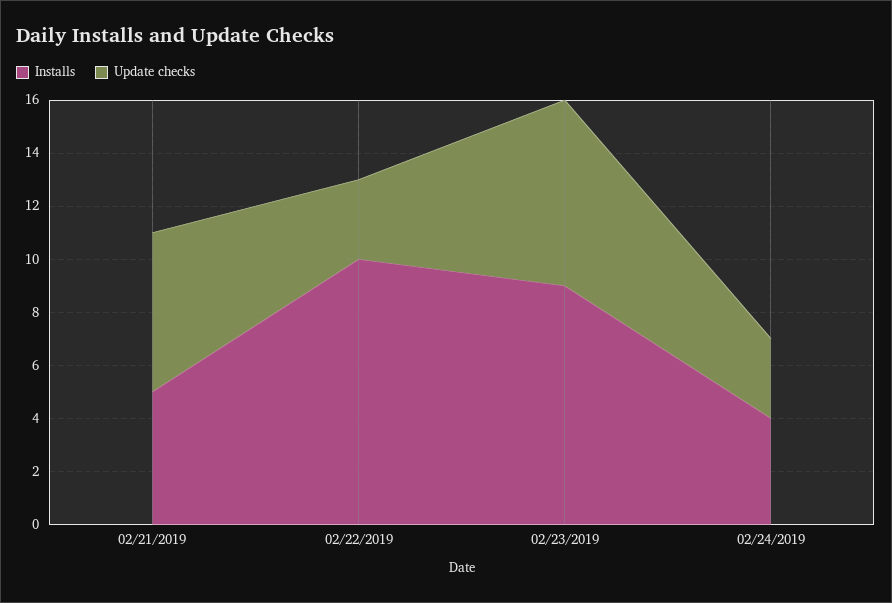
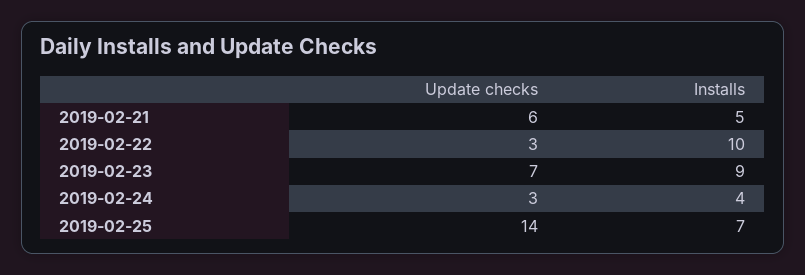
Update checks, 2019-02-25: none -> 14
Installs, 2019-02-25: none -> 7

